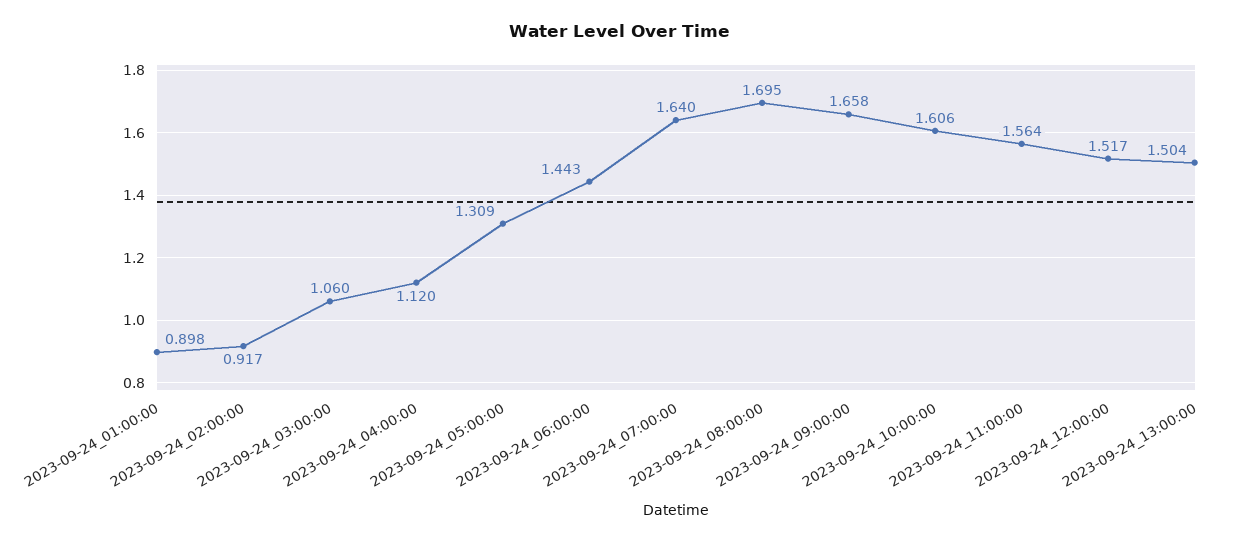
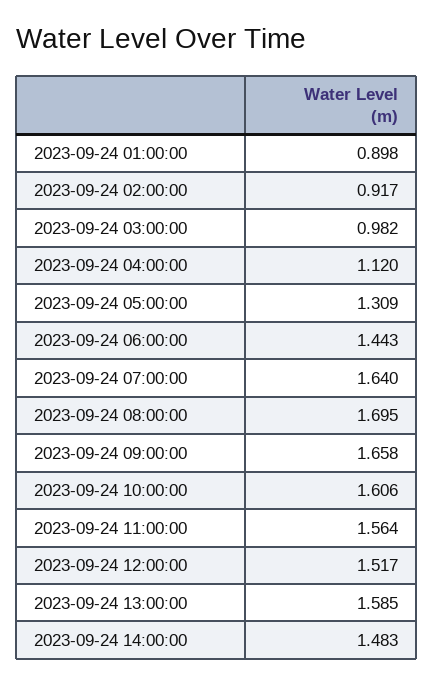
2023-09-24_03:00:00: 1.06 -> 0.982
2023-09-24_13:00:00: 1.504 -> 1.585
2023-09-24 14:00:00: none -> 1.483

